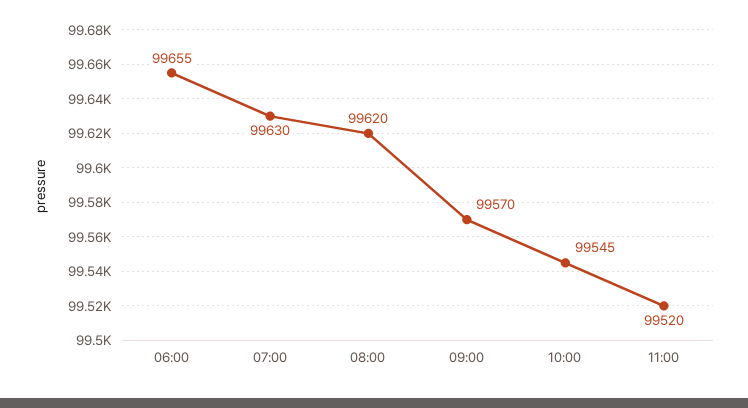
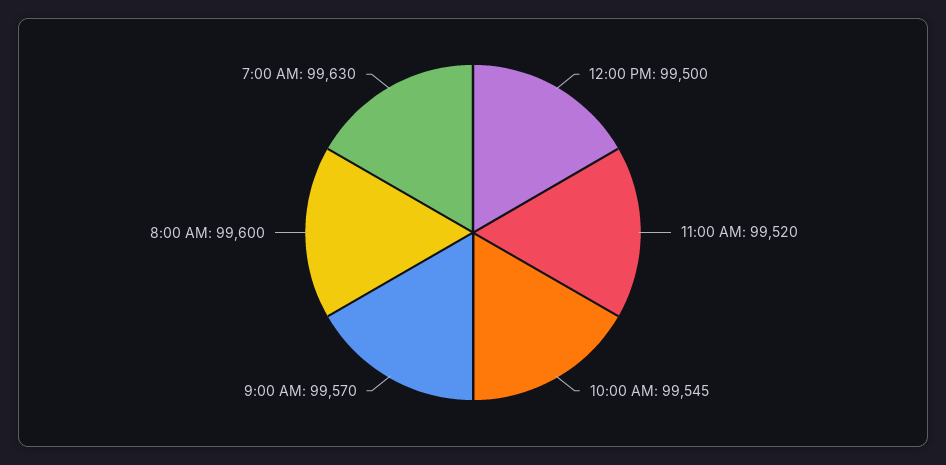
06:00: 99655 -> none
08:00: 99620 -> 99600
12:00 PM: none -> 99500

